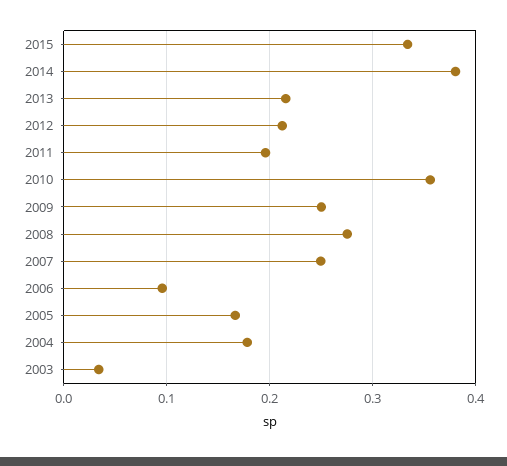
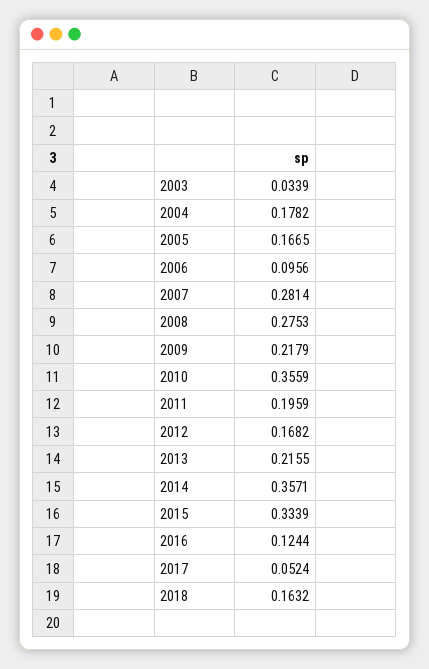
2014: 0.38 -> 0.3571
2012: 0.21 -> 0.1682
2009: 0.25 -> 0.2179
2007: 0.25 -> 0.2814
2016: none -> 0.1244
2017: none -> 0.0524
2018: none -> 0.1632

